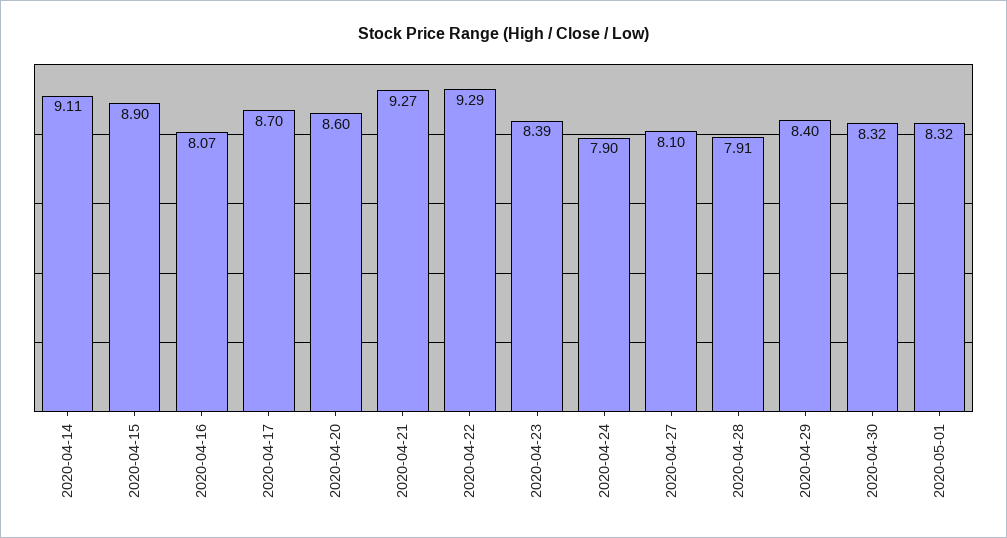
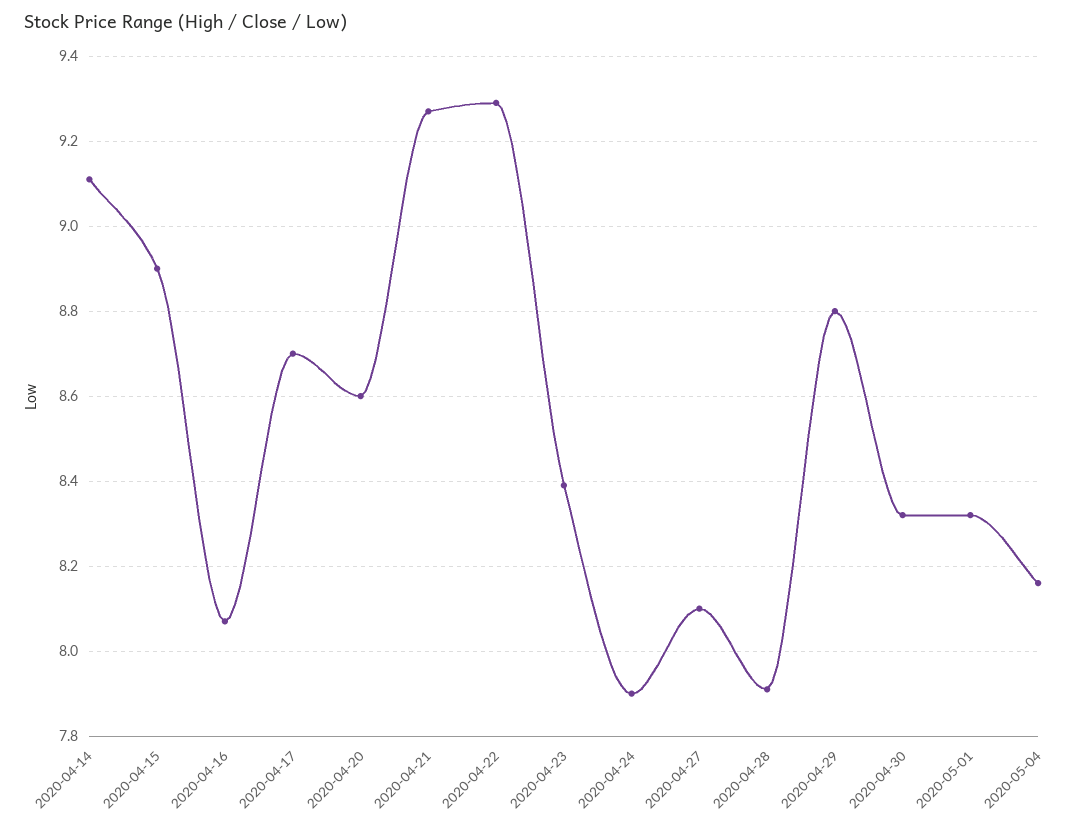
2020-04-29: 8.4 -> 8.8
2020-05-04: none -> 8.15

